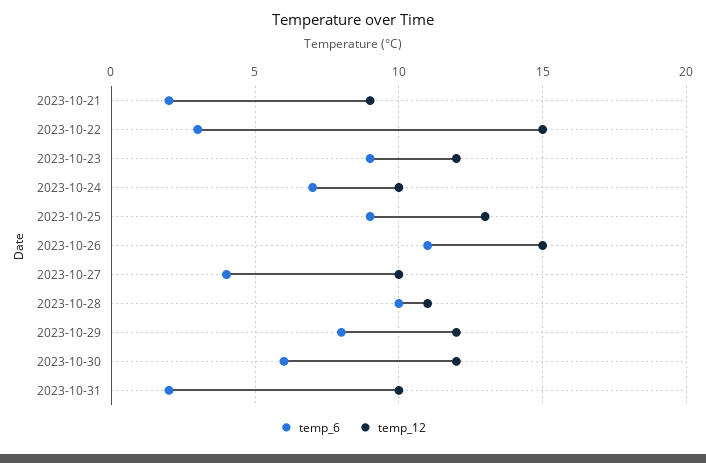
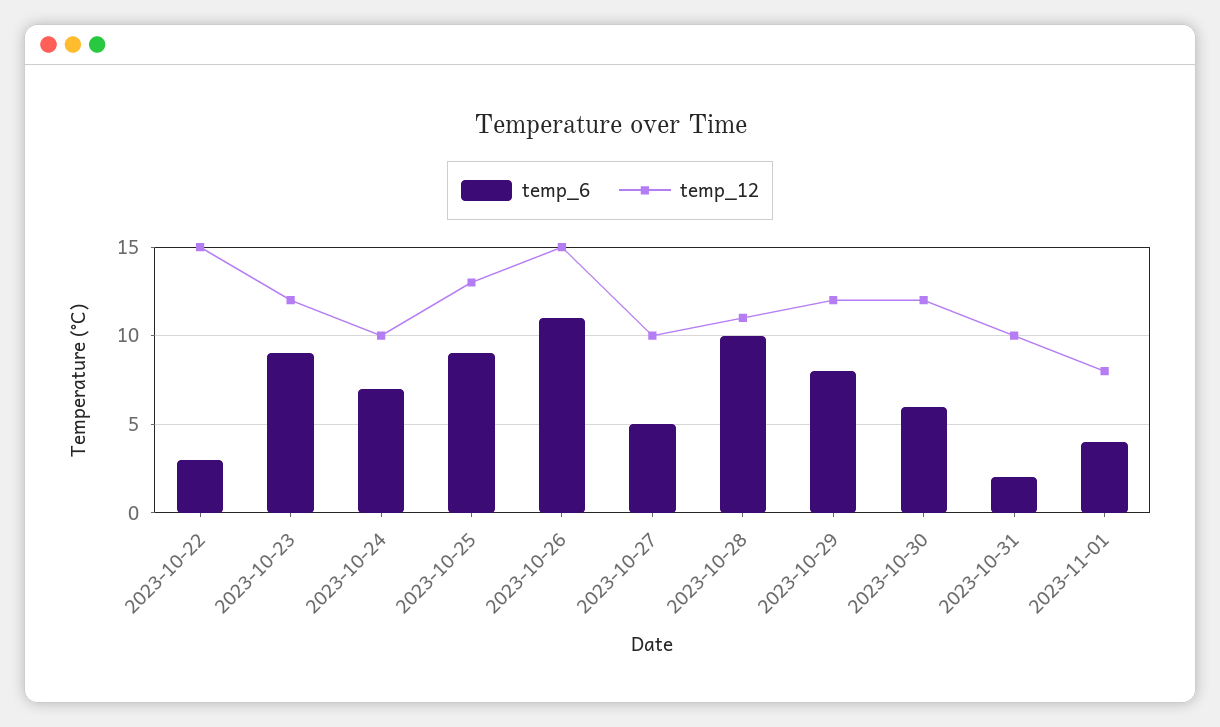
temp_6, 2023-10-21: 2 -> none
temp_12, 2023-10-21: 9 -> none
temp_6, 2023-10-27: 4 -> 5
temp_6, 2023-11-01: none -> 4
temp_12, 2023-11-01: none -> 8

